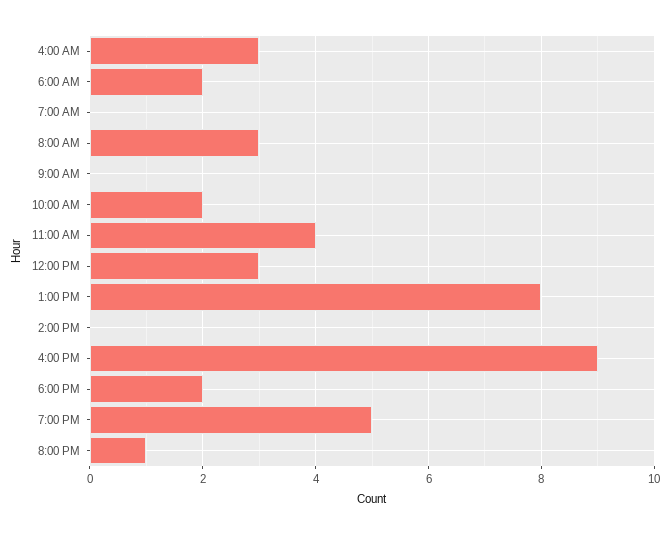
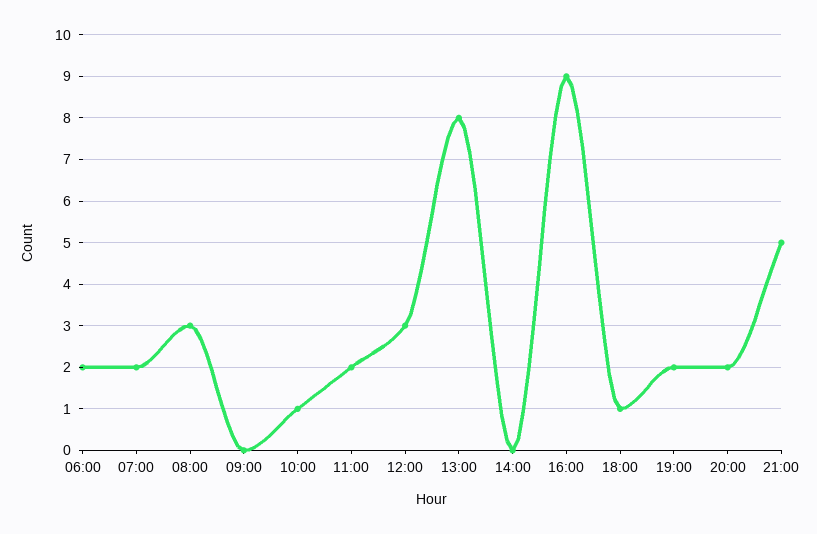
4:00 AM: 3 -> none
7:00 AM: 0 -> 2
10:00 AM: 2 -> 1
11:00 AM: 4 -> 2
6:00 PM: 2 -> 1
7:00 PM: 5 -> 2
8:00 PM: 1 -> 2
21:00: none -> 5

